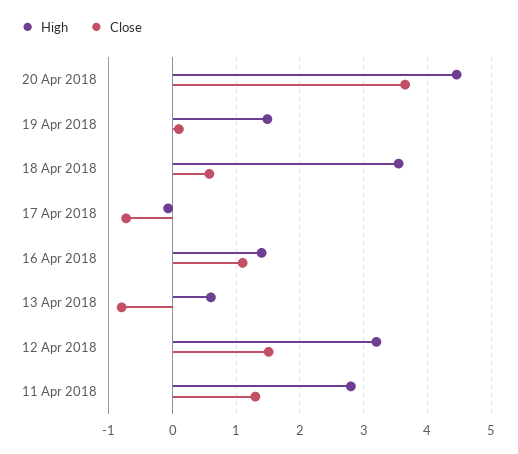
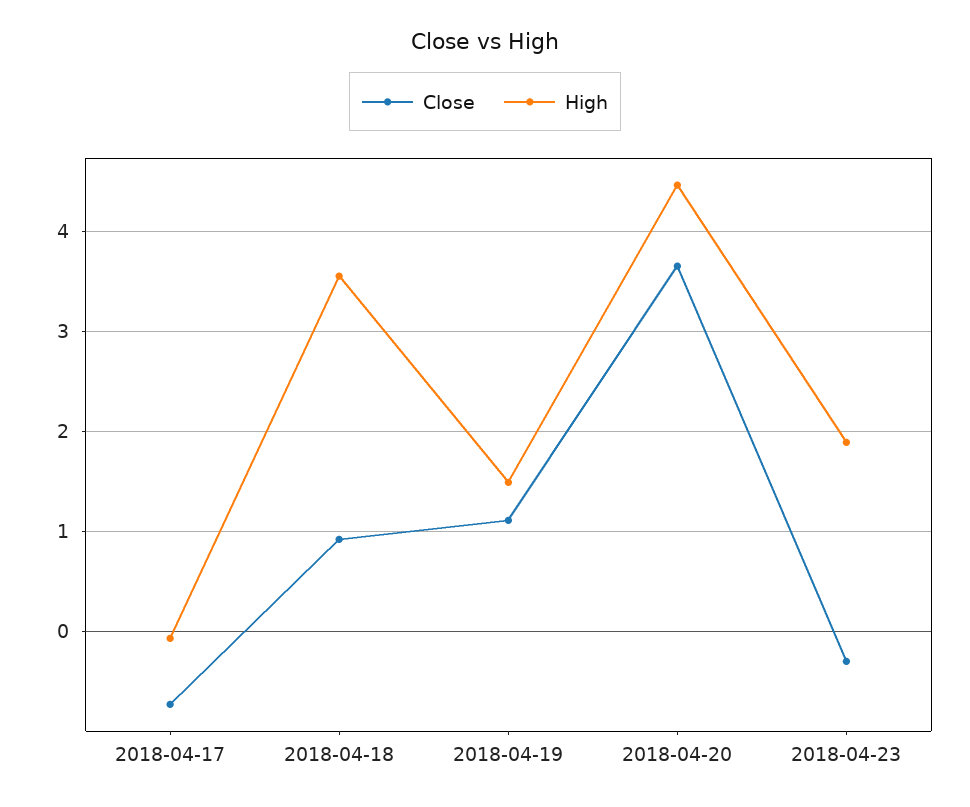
Close, 19 Apr 2018: 0.1 -> 1.1
Close, 18 Apr 2018: 0.6 -> 0.9
High, 16 Apr 2018: 1.4 -> none
Close, 16 Apr 2018: 1.1 -> none
High, 13 Apr 2018: 0.6 -> none
Close, 13 Apr 2018: -0.8 -> none
High, 12 Apr 2018: 3.2 -> none
Close, 12 Apr 2018: 1.5 -> none
High, 11 Apr 2018: 2.8 -> none
Close, 11 Apr 2018: 1.3 -> none
Close, 2018-04-23: none -> -0.3
High, 2018-04-23: none -> 1.9

